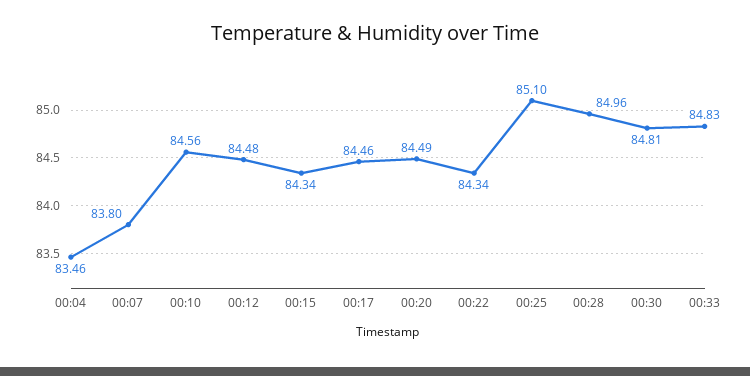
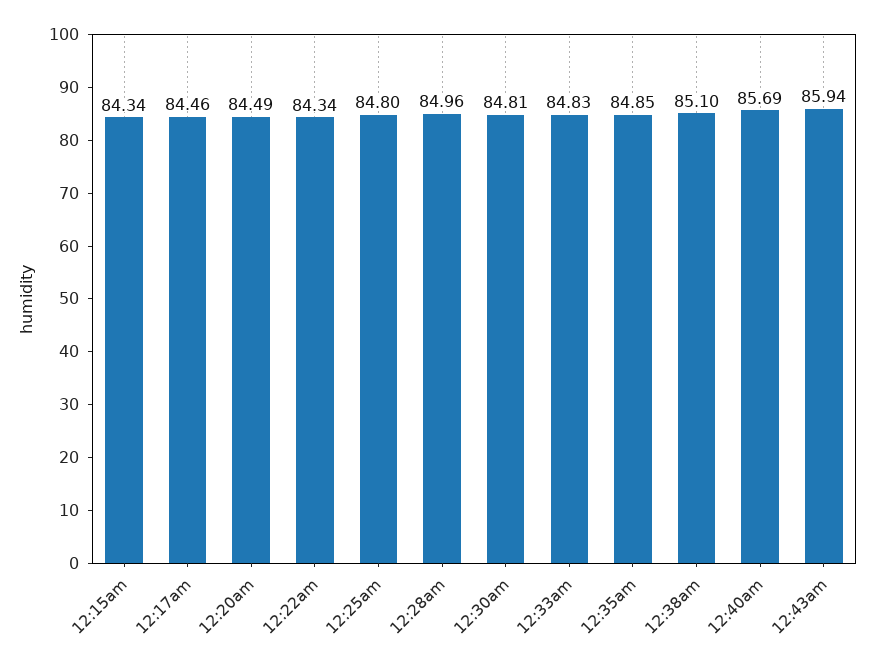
00:04: 83.46 -> none
00:07: 83.8 -> none
00:10: 84.56 -> none
00:12: 84.48 -> none
00:25: 85.1 -> 84.8
12:35am: none -> 84.85
12:38am: none -> 85.1
12:40am: none -> 85.69
12:43am: none -> 85.94

